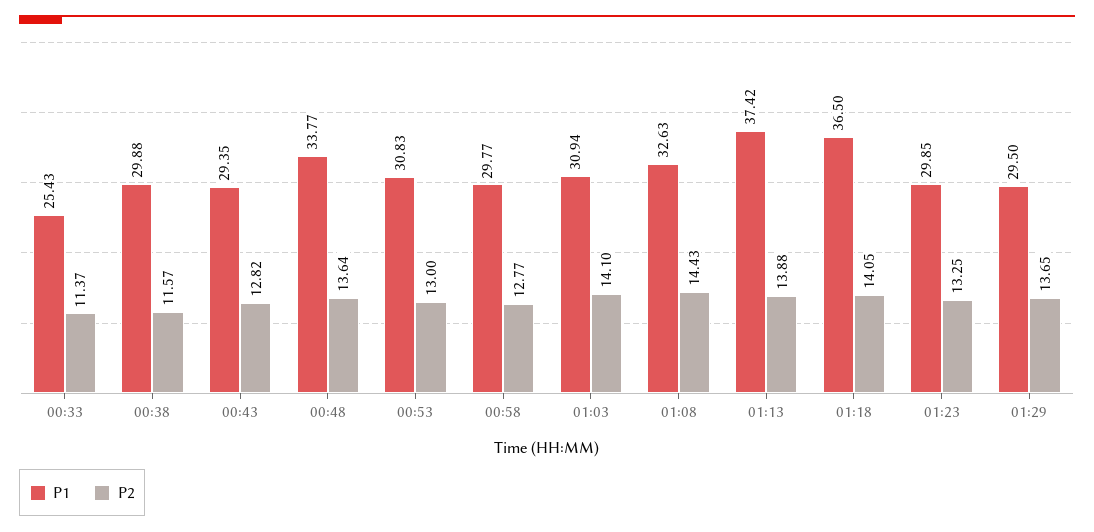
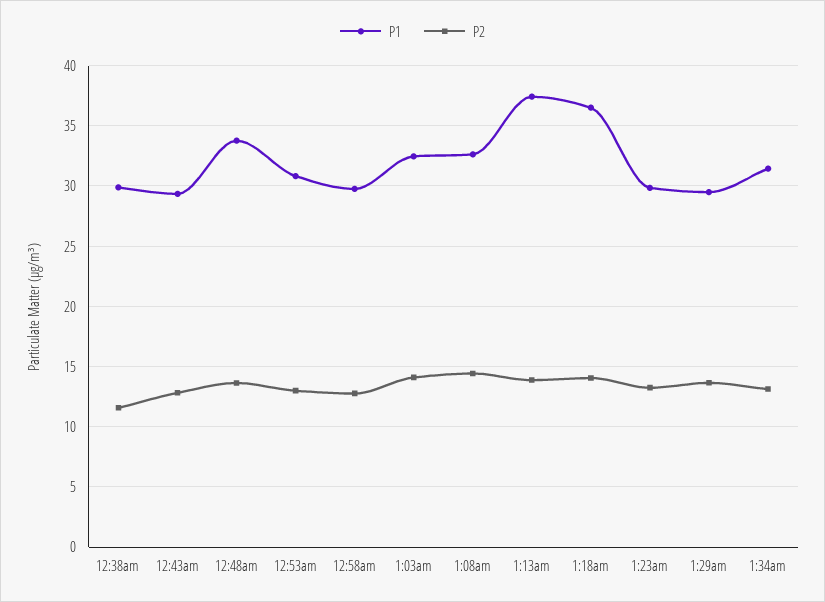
P1, 00:33: 25.43 -> none
P2, 00:33: 11.37 -> none
P1, 01:03: 30.94 -> 32.5
P1, 1:34am: none -> 31.5
P2, 1:34am: none -> 13

